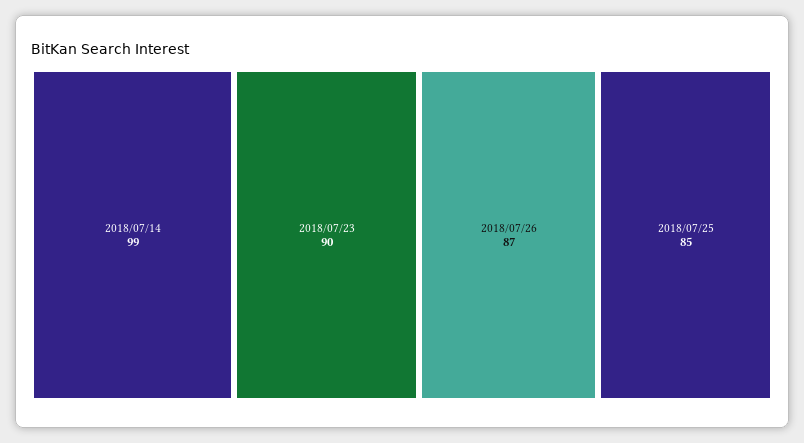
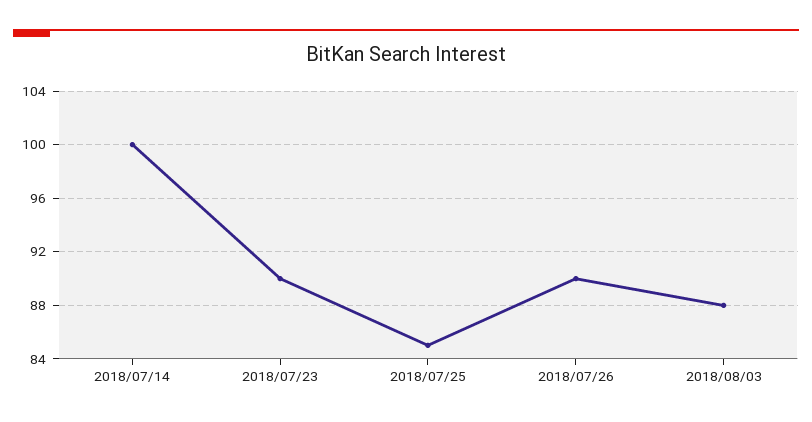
2018/07/14: 99 -> 100
2018/07/26: 87 -> 90
2018/08/03: none -> 88

